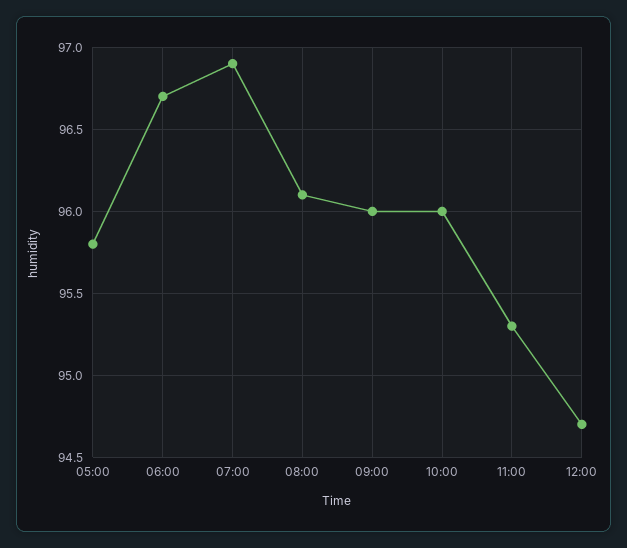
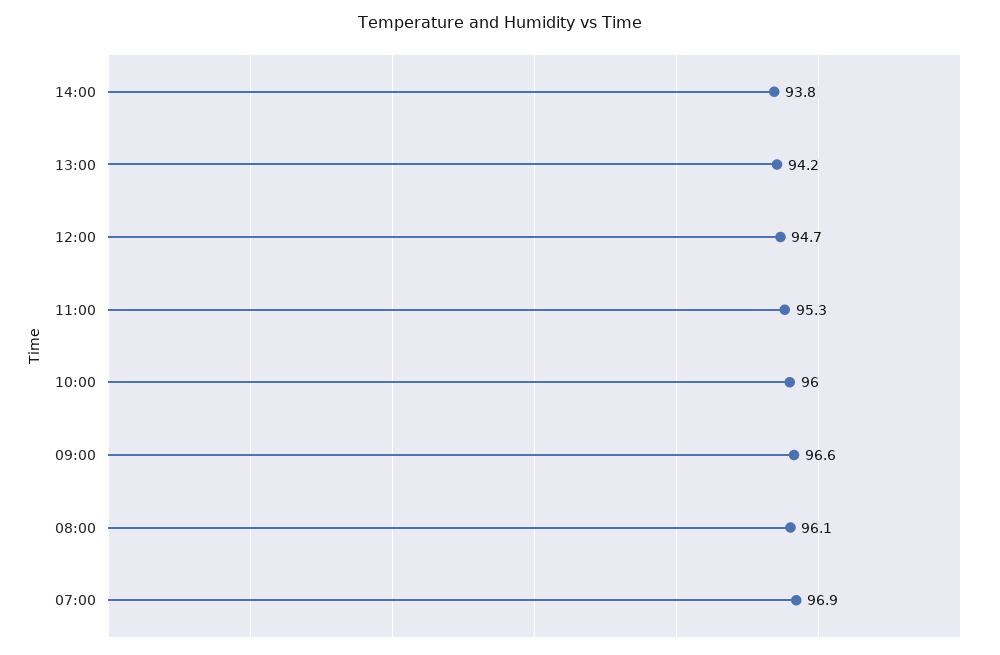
05:00: 95.8 -> none
06:00: 96.7 -> none
09:00: 96 -> 96.6
14:00: none -> 93.8
13:00: none -> 94.2

